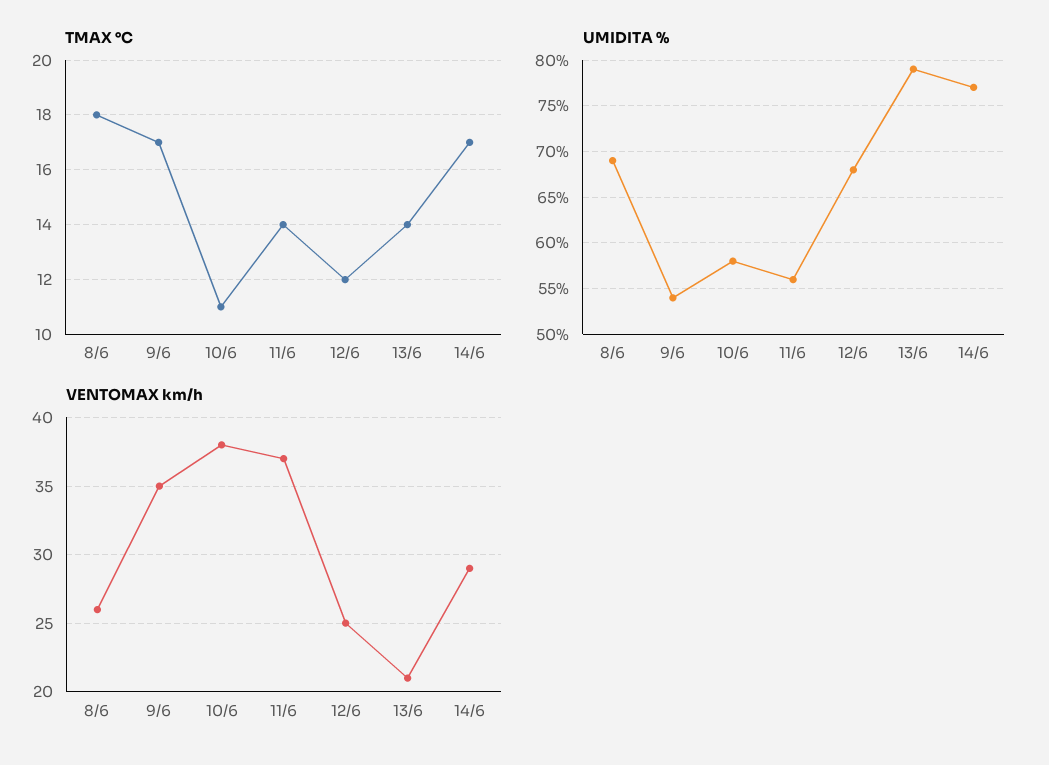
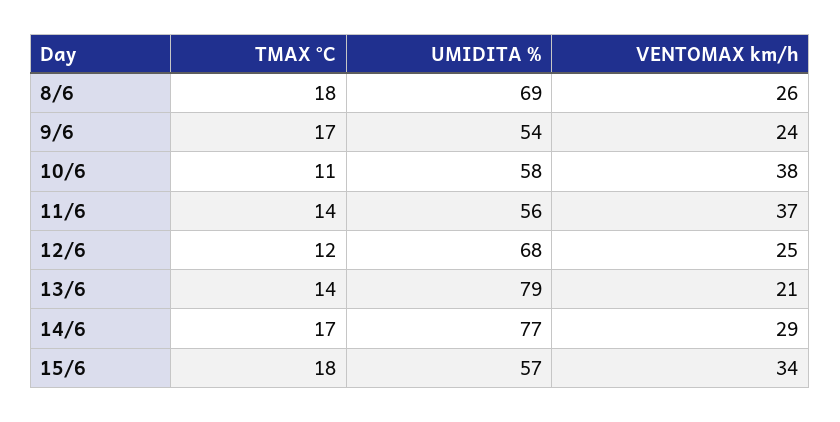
VENTOMAX km/h, 9/6: 35 -> 24
TMAX °C, 15/6: none -> 18
UMIDITA %, 15/6: none -> 57
VENTOMAX km/h, 15/6: none -> 34

